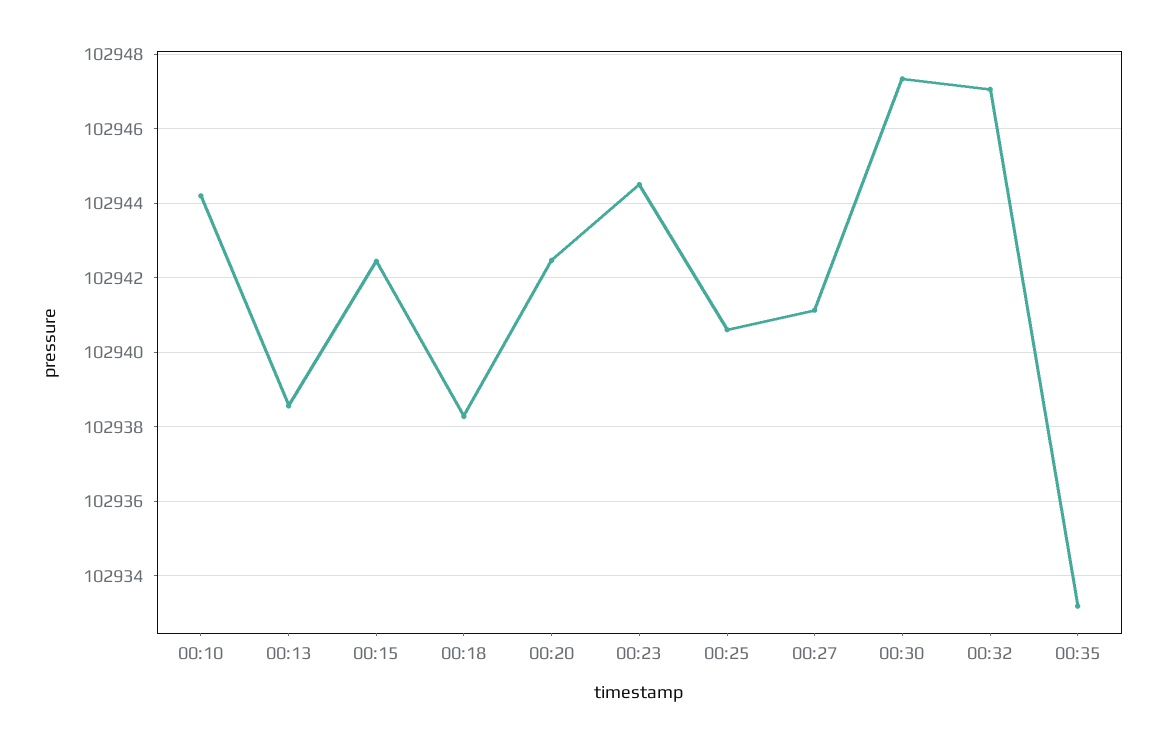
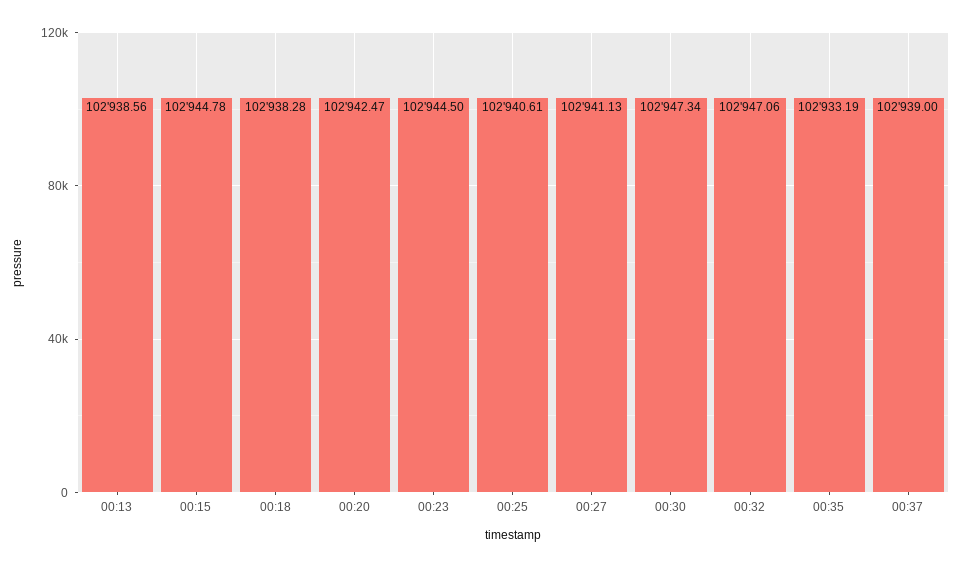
00:10: 102944.2 -> none
00:15: 102942.4 -> 102944.78
00:37: none -> 102939

